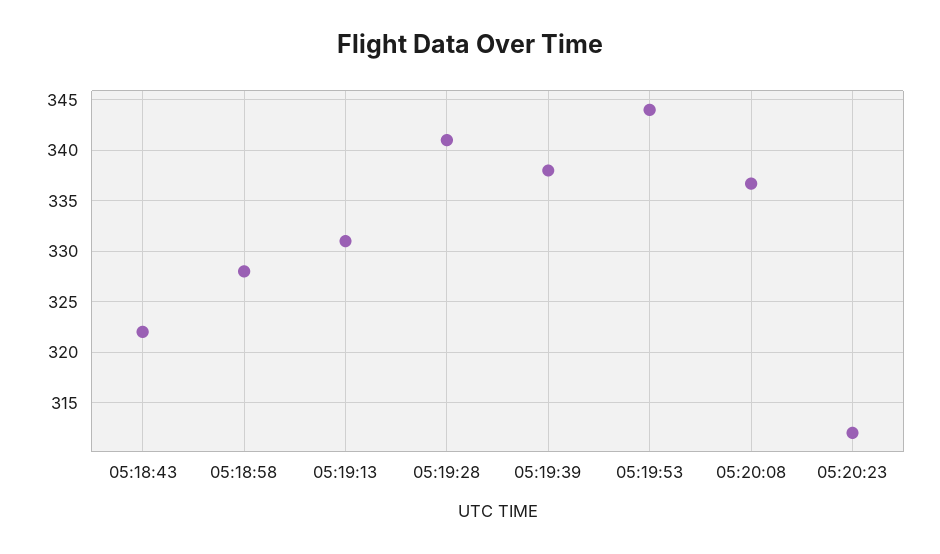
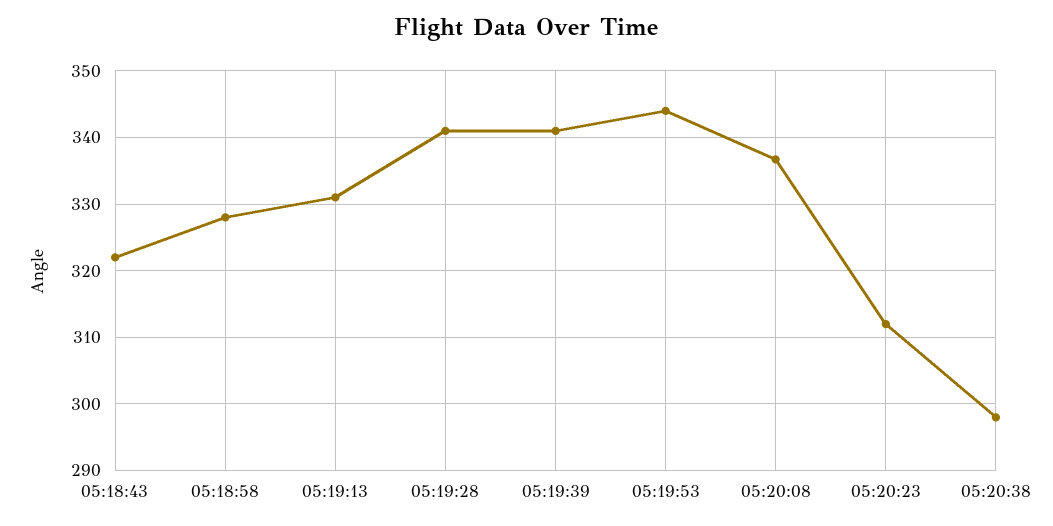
05:19:39: 338 -> 341
05:20:38: none -> 298

